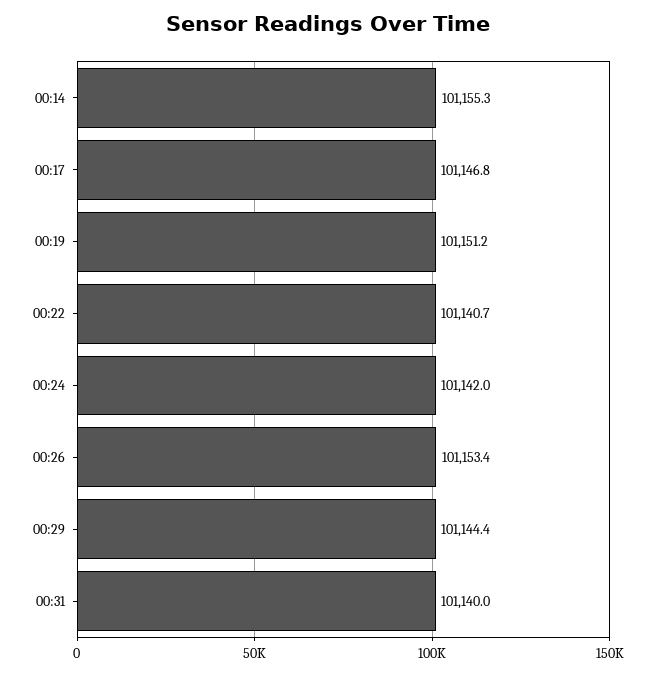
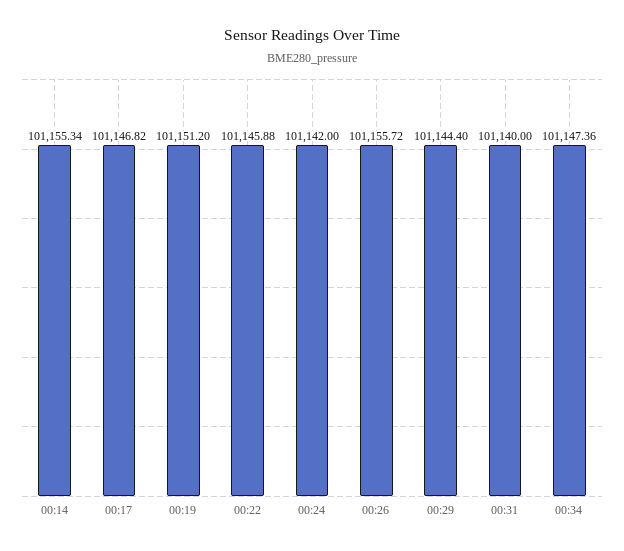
00:22: 101140.7 -> 101145.88
00:26: 101153.4 -> 101155.72
00:34: none -> 101147.36

